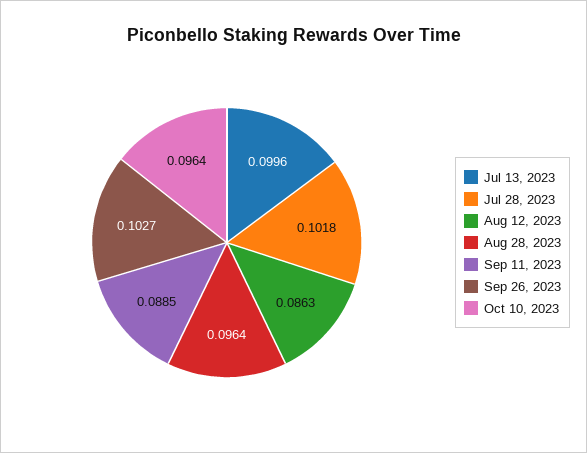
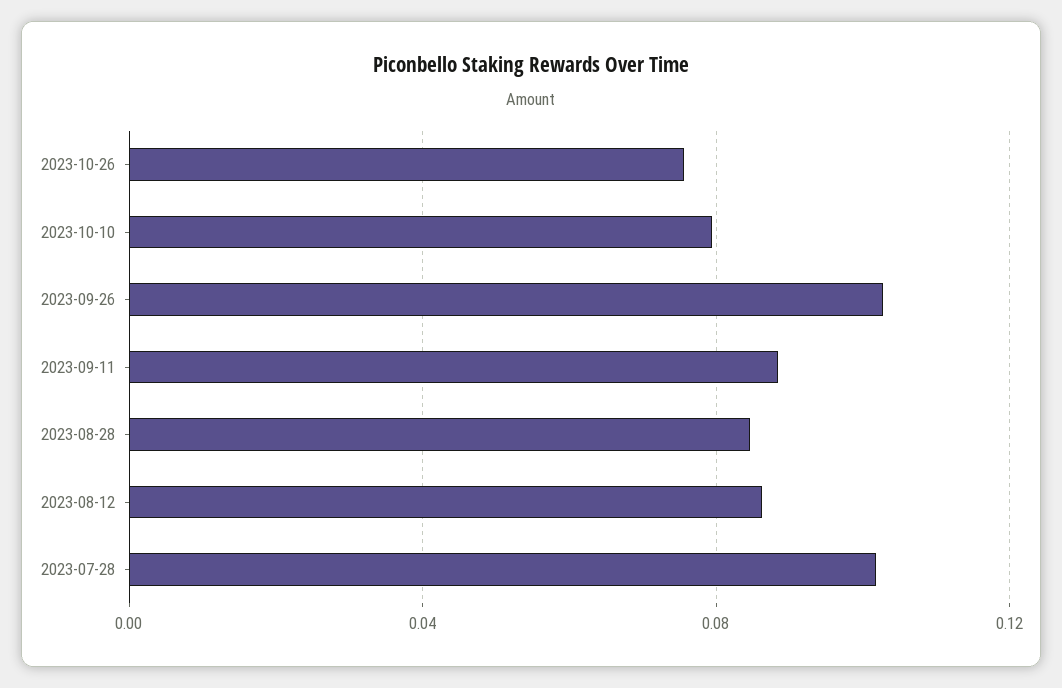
Jul 13, 2023: 0.0996 -> none
Aug 28, 2023: 0.0964 -> 0.085
Oct 10, 2023: 0.0964 -> 0.08
2023-10-26: none -> 0.075

